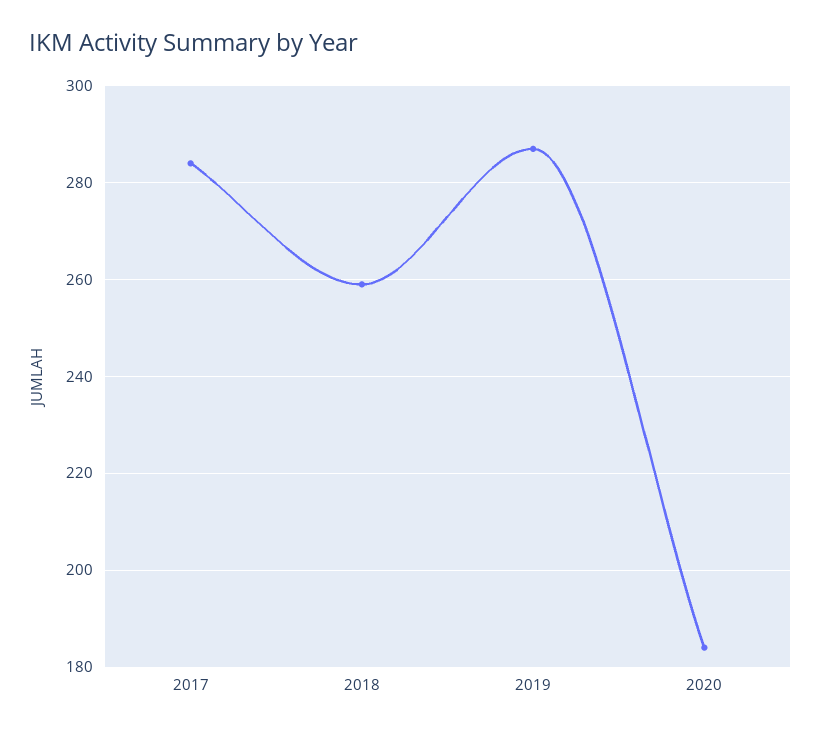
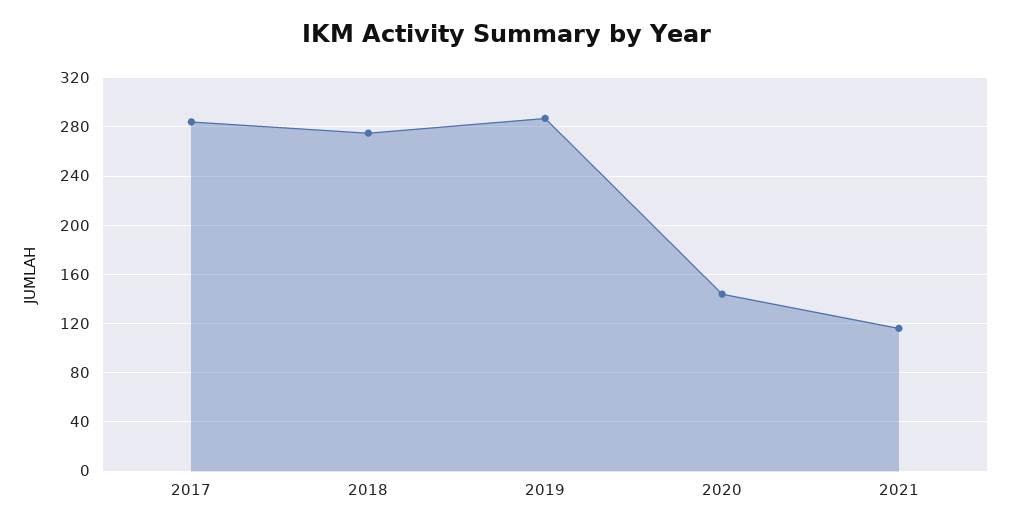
2018: 260 -> 275
2020: 185 -> 145
2021: none -> 115

